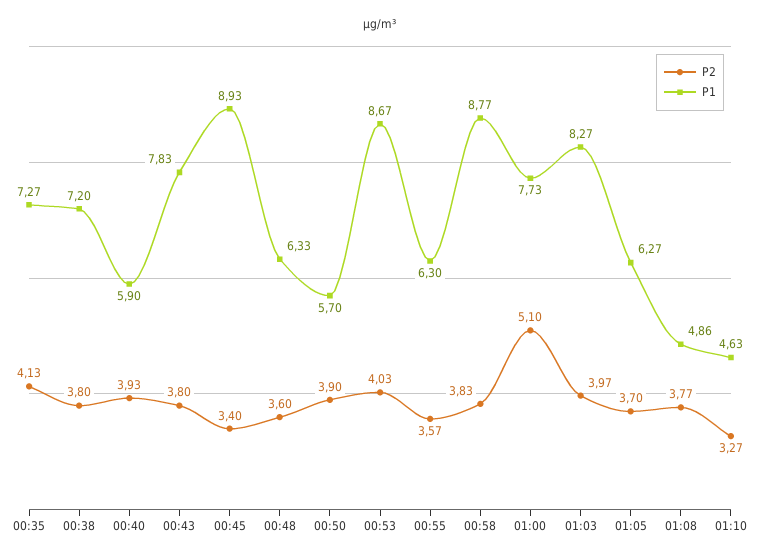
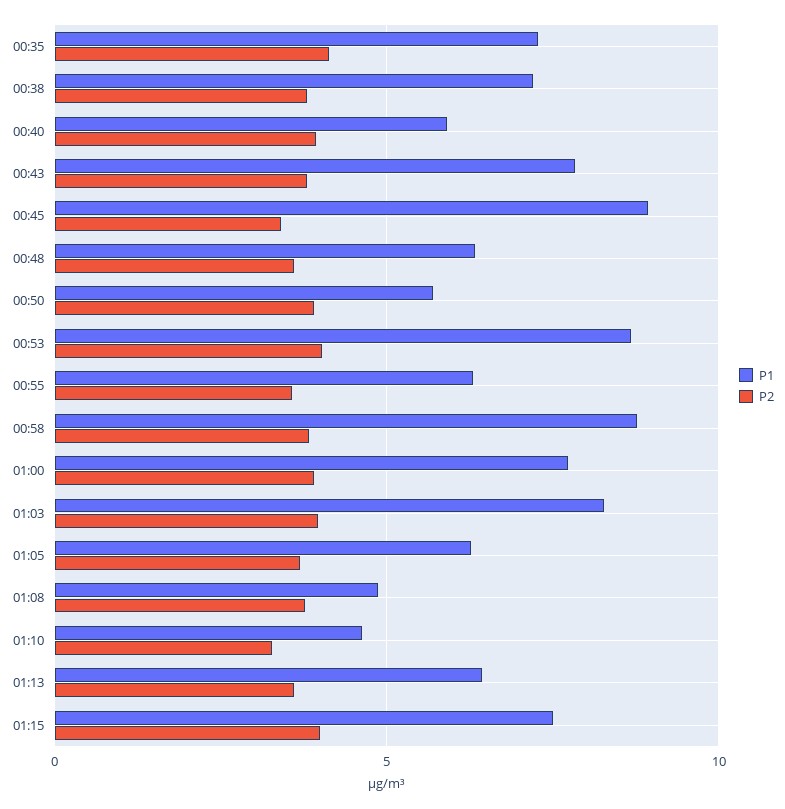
P2, 01:00: 5.1 -> 4
P1, 01:13: none -> 6.5
P2, 01:13: none -> 3.5
P1, 01:15: none -> 7.5
P2, 01:15: none -> 4

